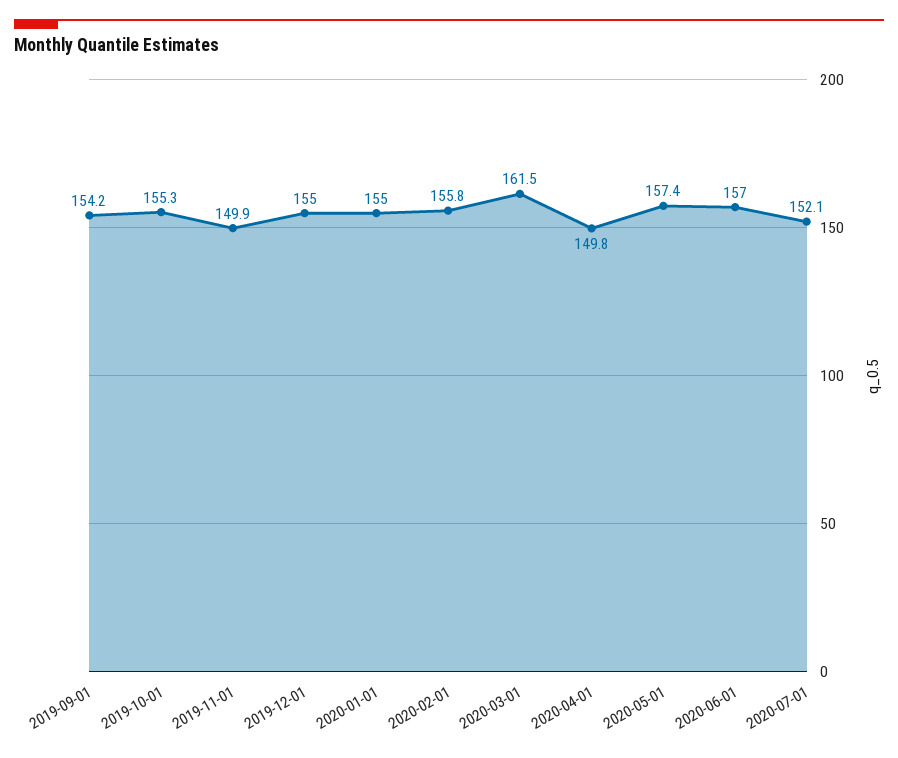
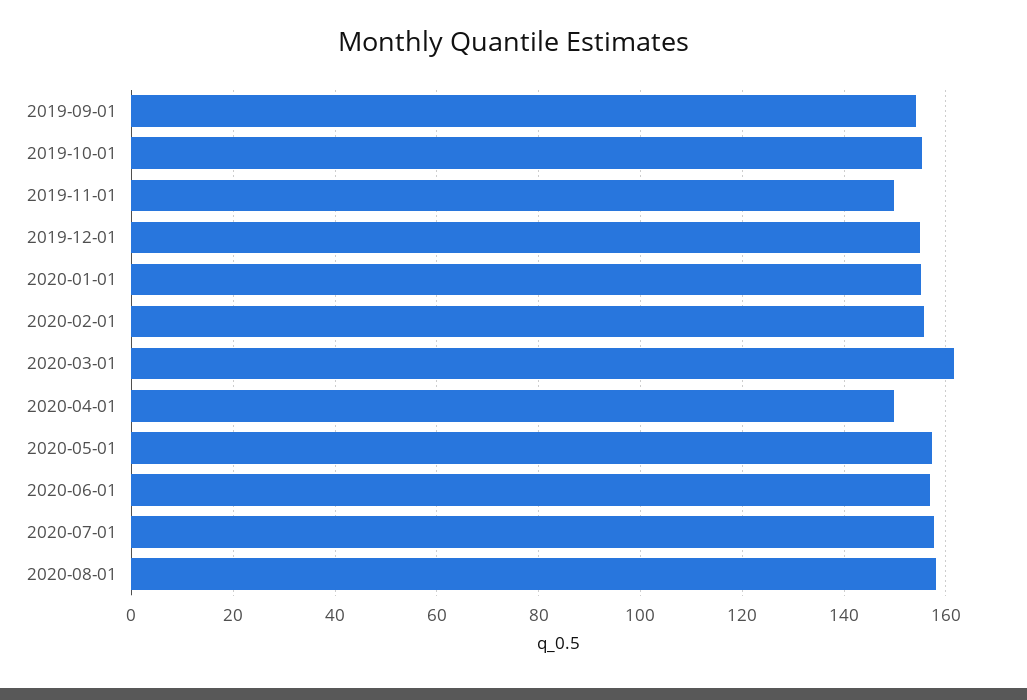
2020-07-01: 152.1 -> 158
2020-08-01: none -> 158

